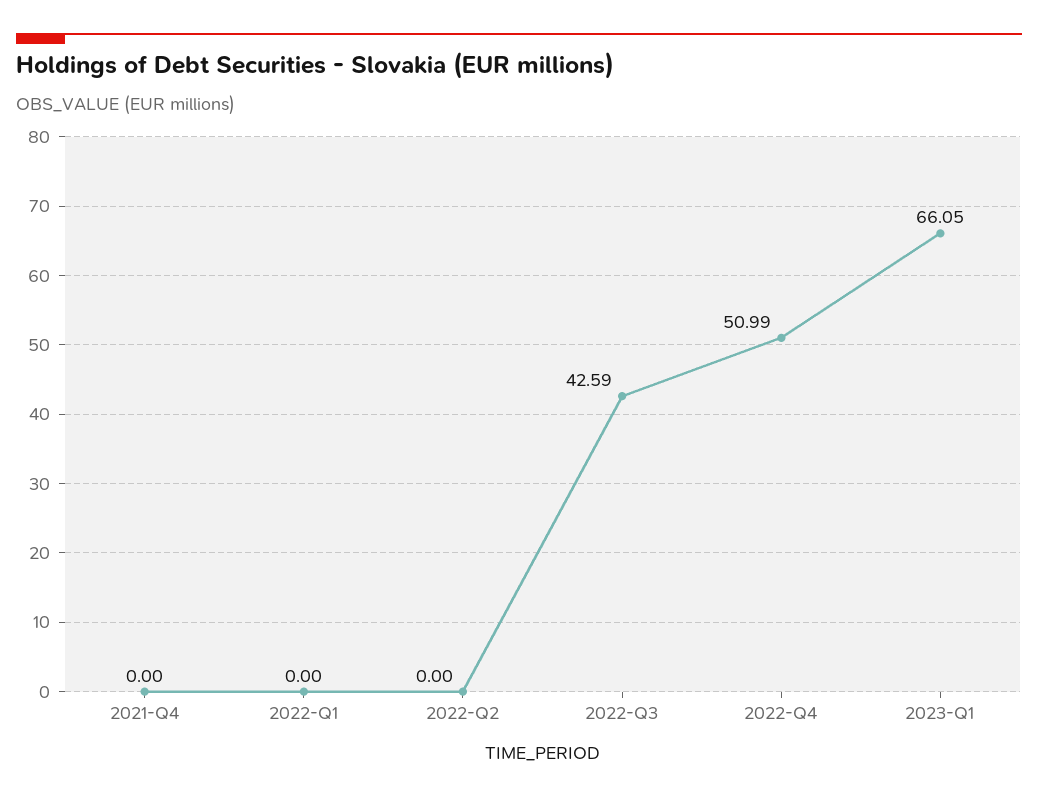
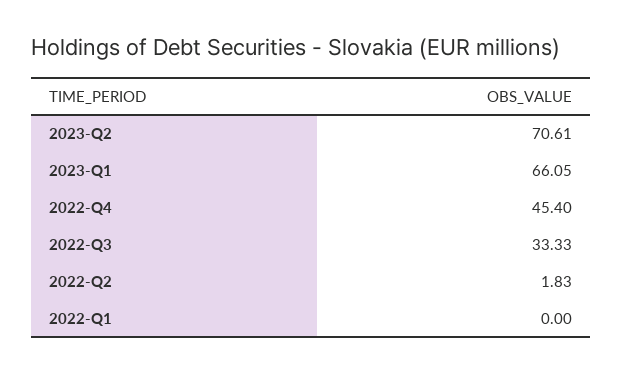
2021-Q4: 0 -> none
2022-Q2: 0 -> 1.83
2022-Q3: 42.59 -> 33.33
2022-Q4: 50.99 -> 45.4
2023-Q2: none -> 70.61

